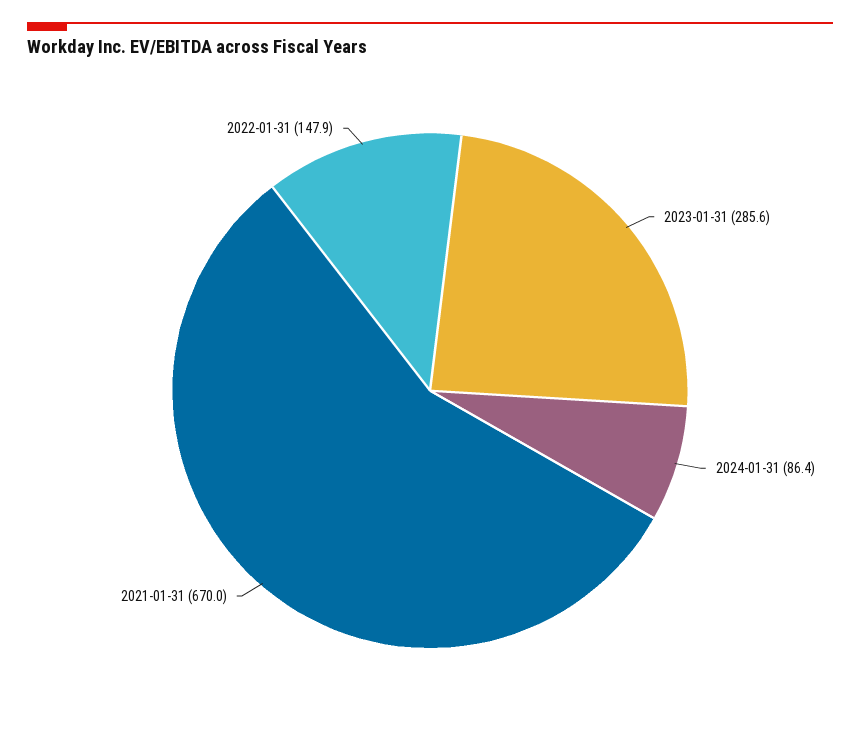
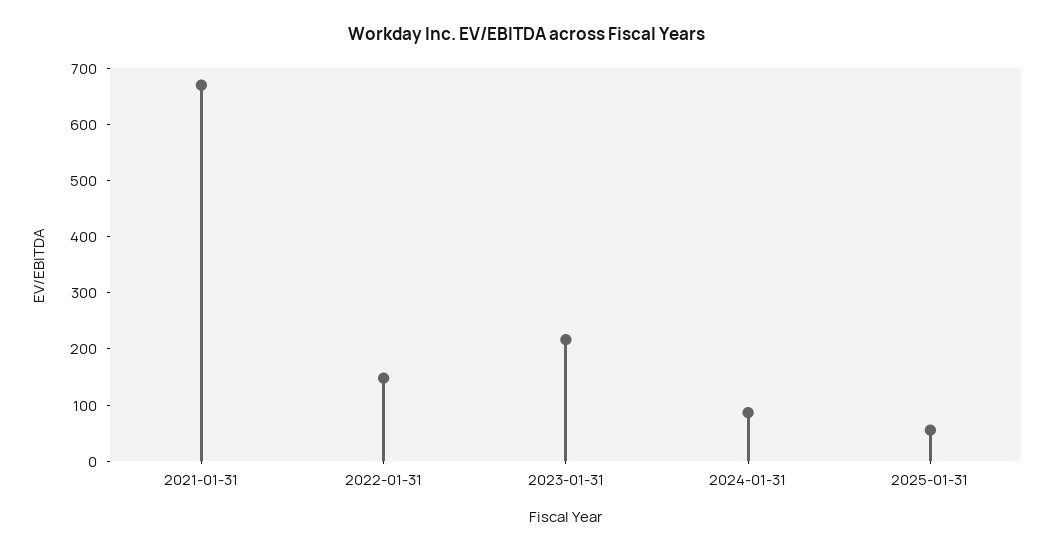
2023-01-31: 285.6 -> 220
2025-01-31: none -> 60

